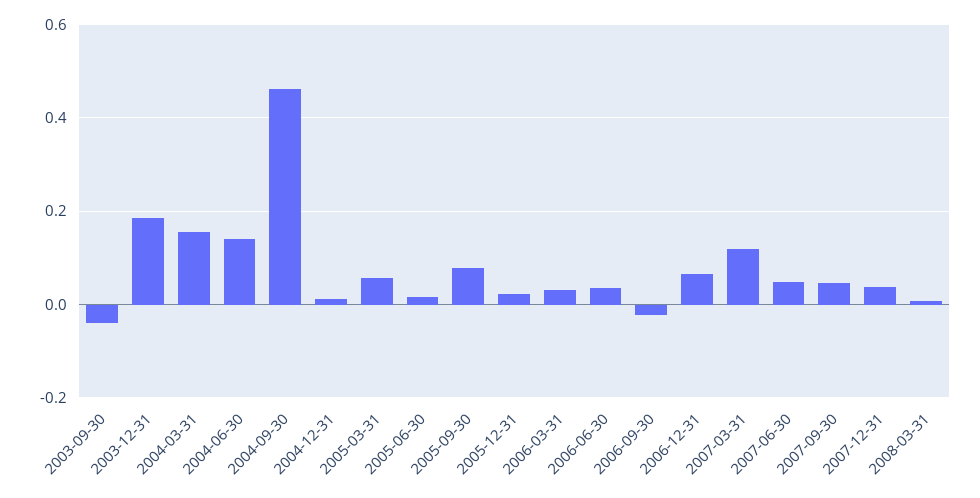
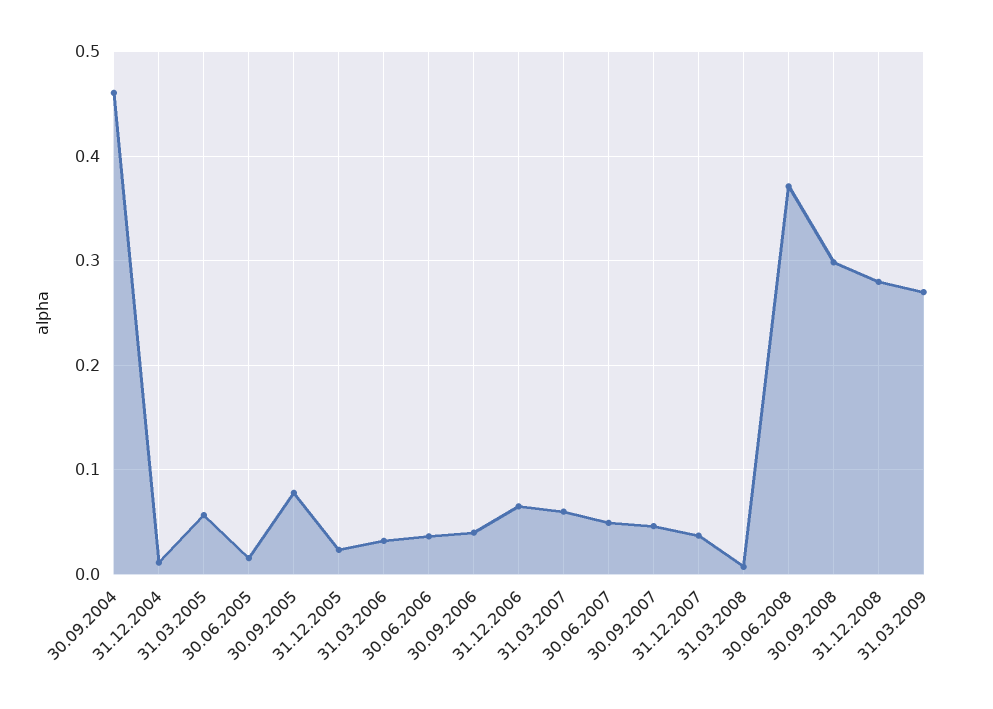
2003-09-30: -0.04 -> none
2003-12-31: 0.18 -> none
2004-03-31: 0.16 -> none
2004-06-30: 0.14 -> none
2006-09-30: -0.02 -> 0.04
2007-03-31: 0.12 -> 0.06
30.06.2008: none -> 0.37
30.09.2008: none -> 0.3
31.12.2008: none -> 0.28
31.03.2009: none -> 0.27

